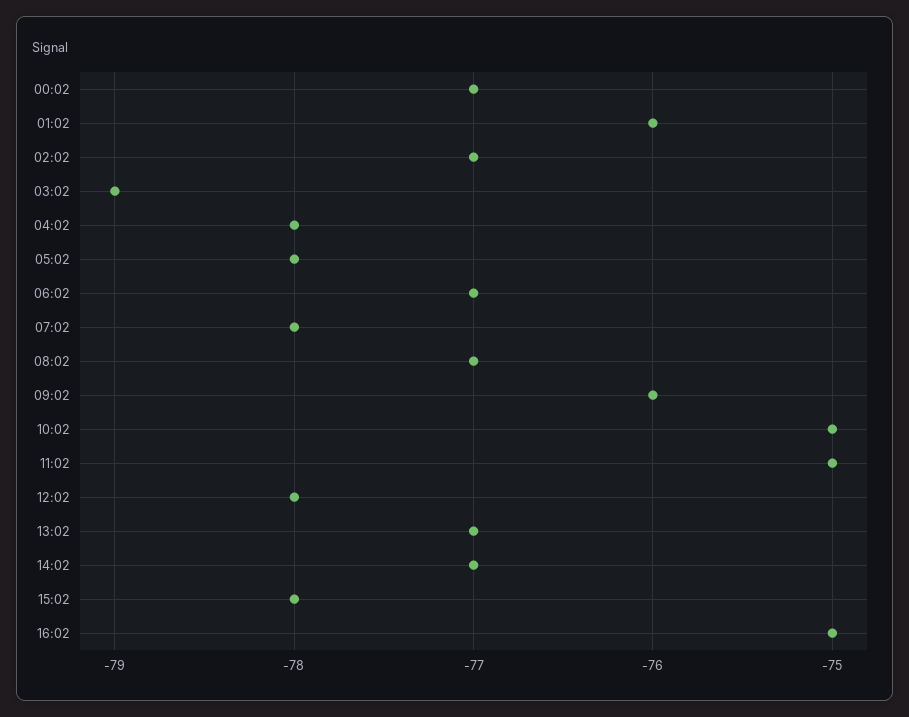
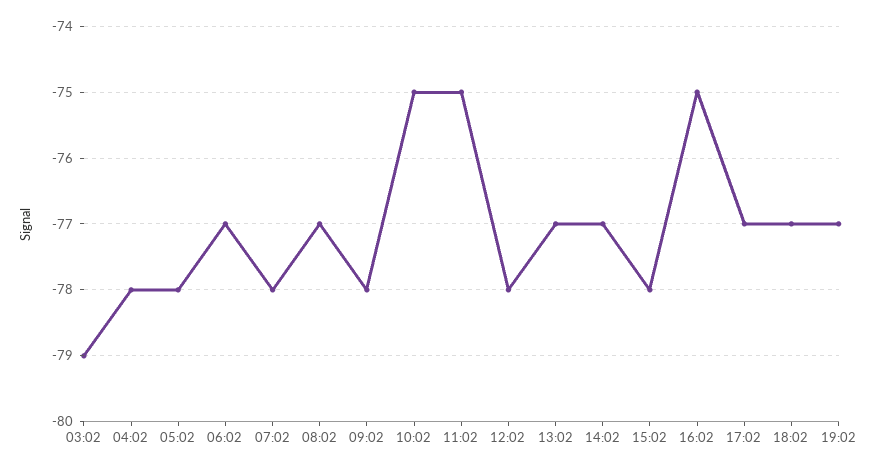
00:02: -77 -> none
01:02: -76 -> none
02:02: -77 -> none
09:02: -76 -> -78
17:02: none -> -77
18:02: none -> -77
19:02: none -> -77

